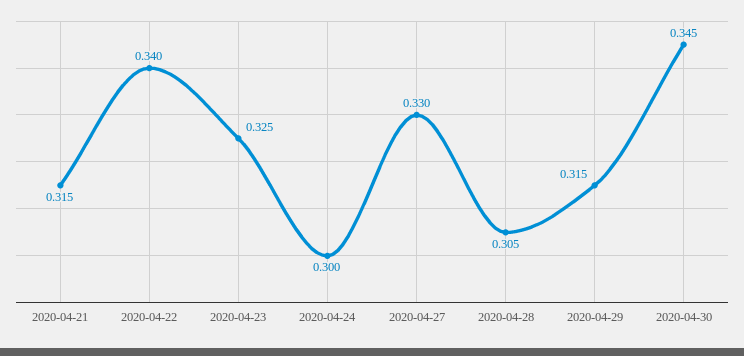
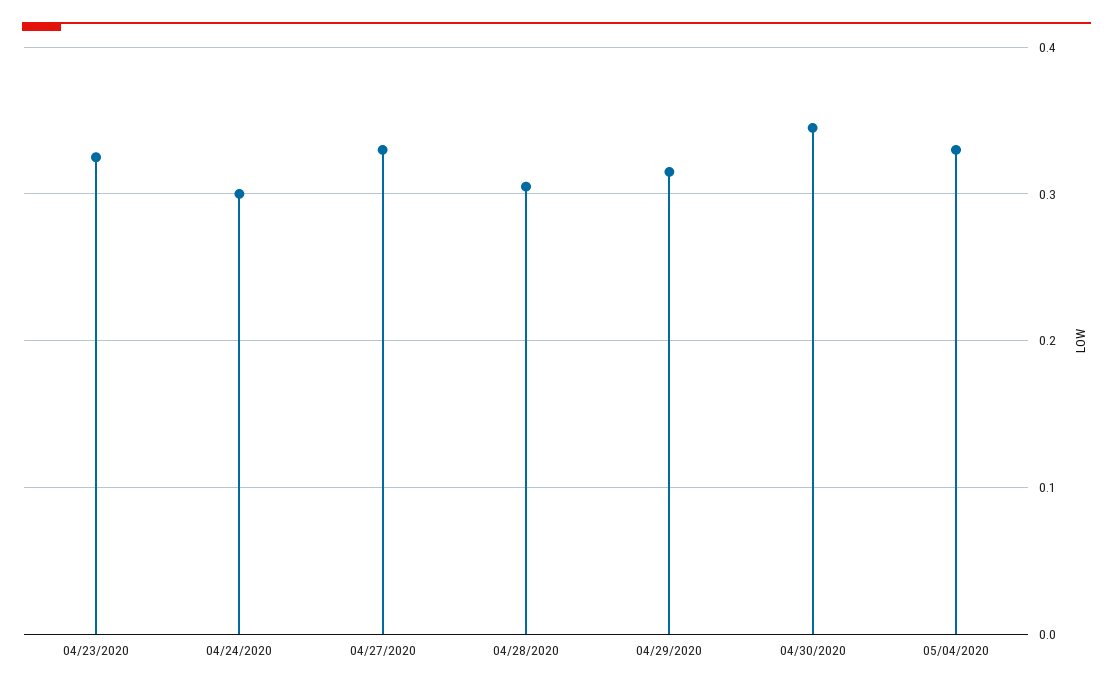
2020-04-21: 0.315 -> none
2020-04-22: 0.34 -> none
05/04/2020: none -> 0.33

